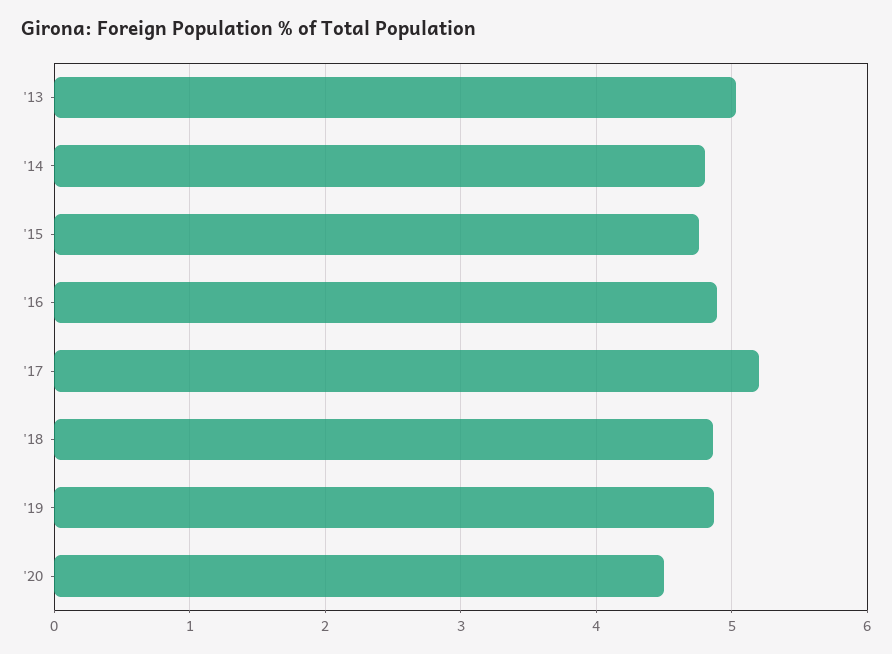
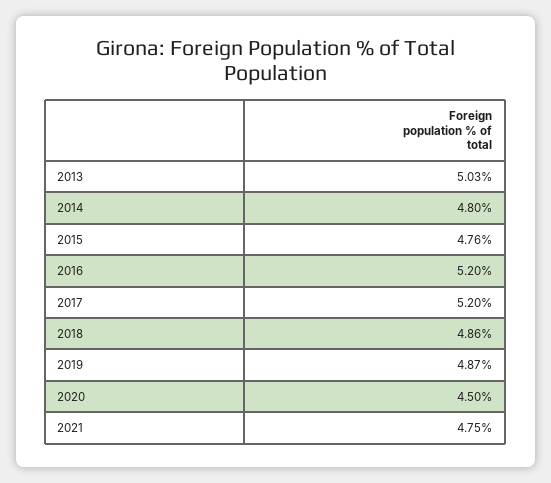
'16: 4.9 -> 5.2
2021: none -> 4.75

